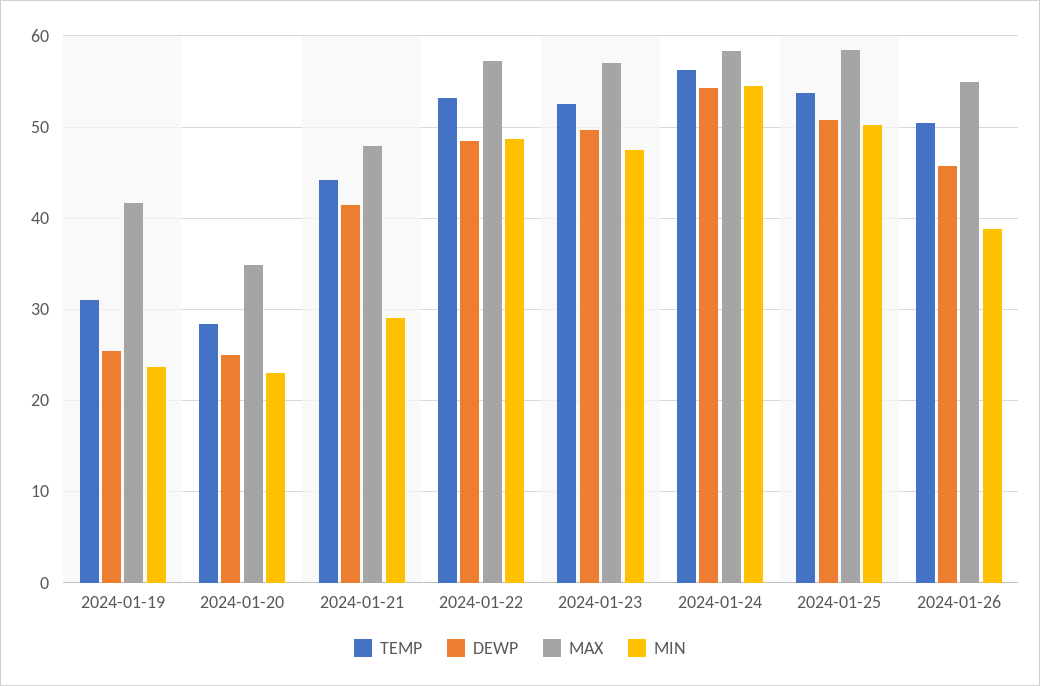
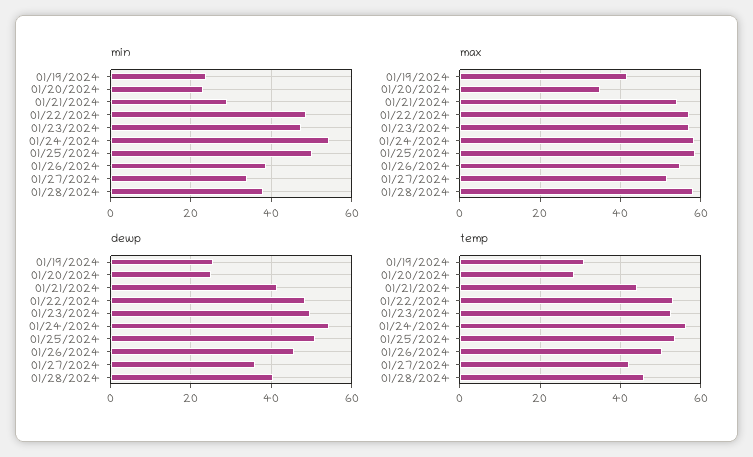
MAX, 2024-01-21: 48 -> 54
MIN, 01/27/2024: none -> 34
MIN, 01/28/2024: none -> 38
MAX, 01/27/2024: none -> 52
MAX, 01/28/2024: none -> 58
DEWP, 01/27/2024: none -> 36
DEWP, 01/28/2024: none -> 40
TEMP, 01/27/2024: none -> 42
TEMP, 01/28/2024: none -> 46

